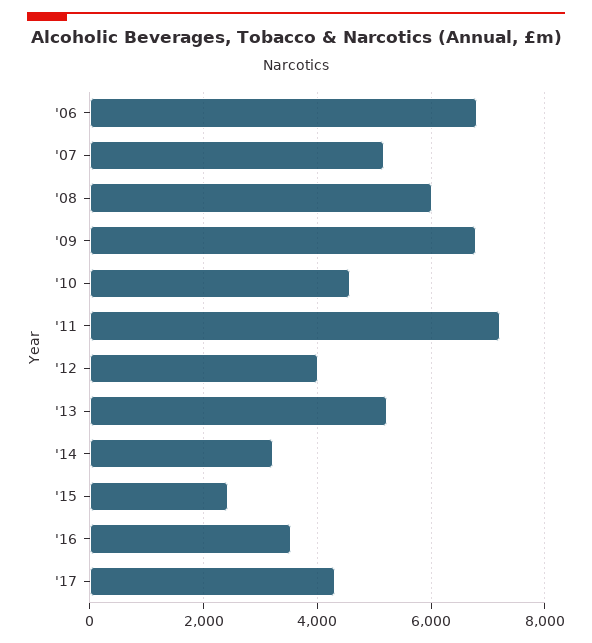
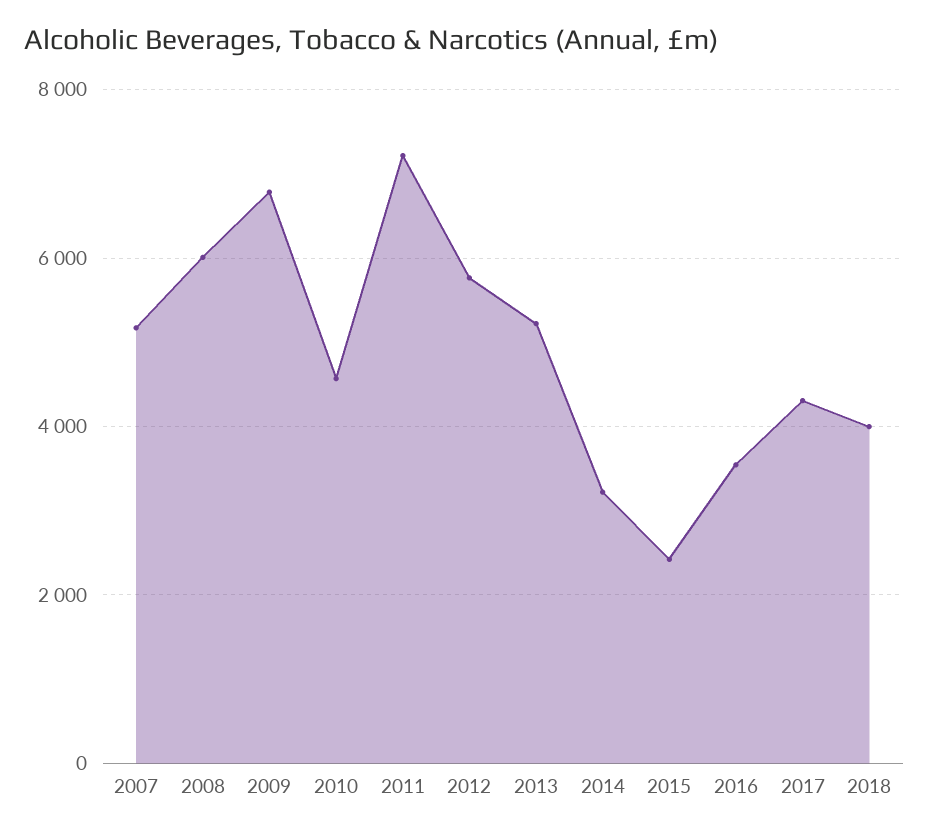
'06: 6800 -> none
'12: 4000 -> 5800
2018: none -> 4000

